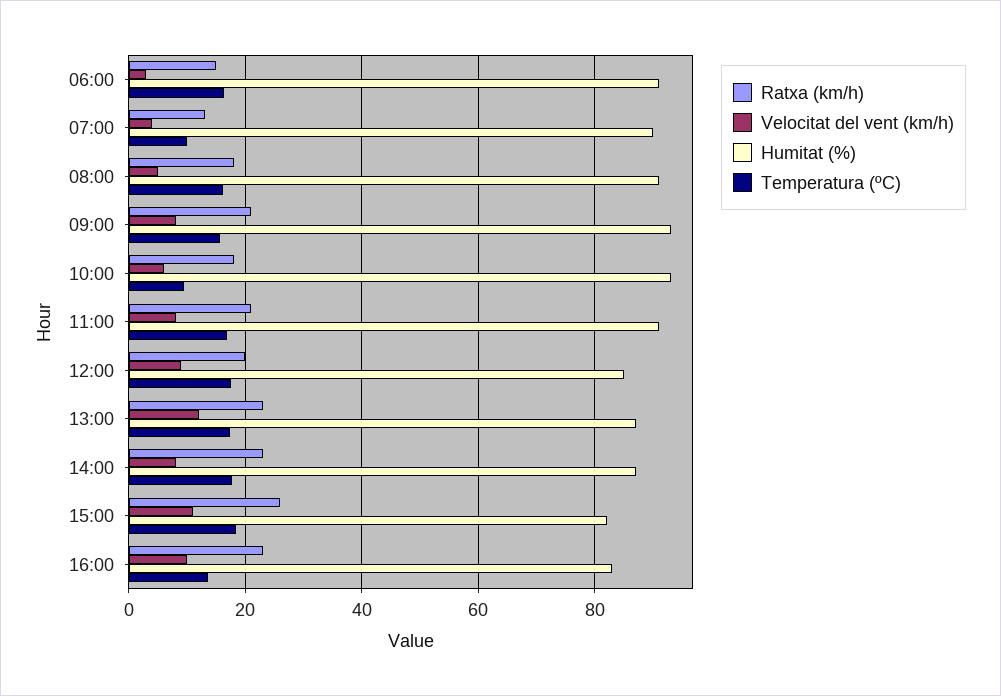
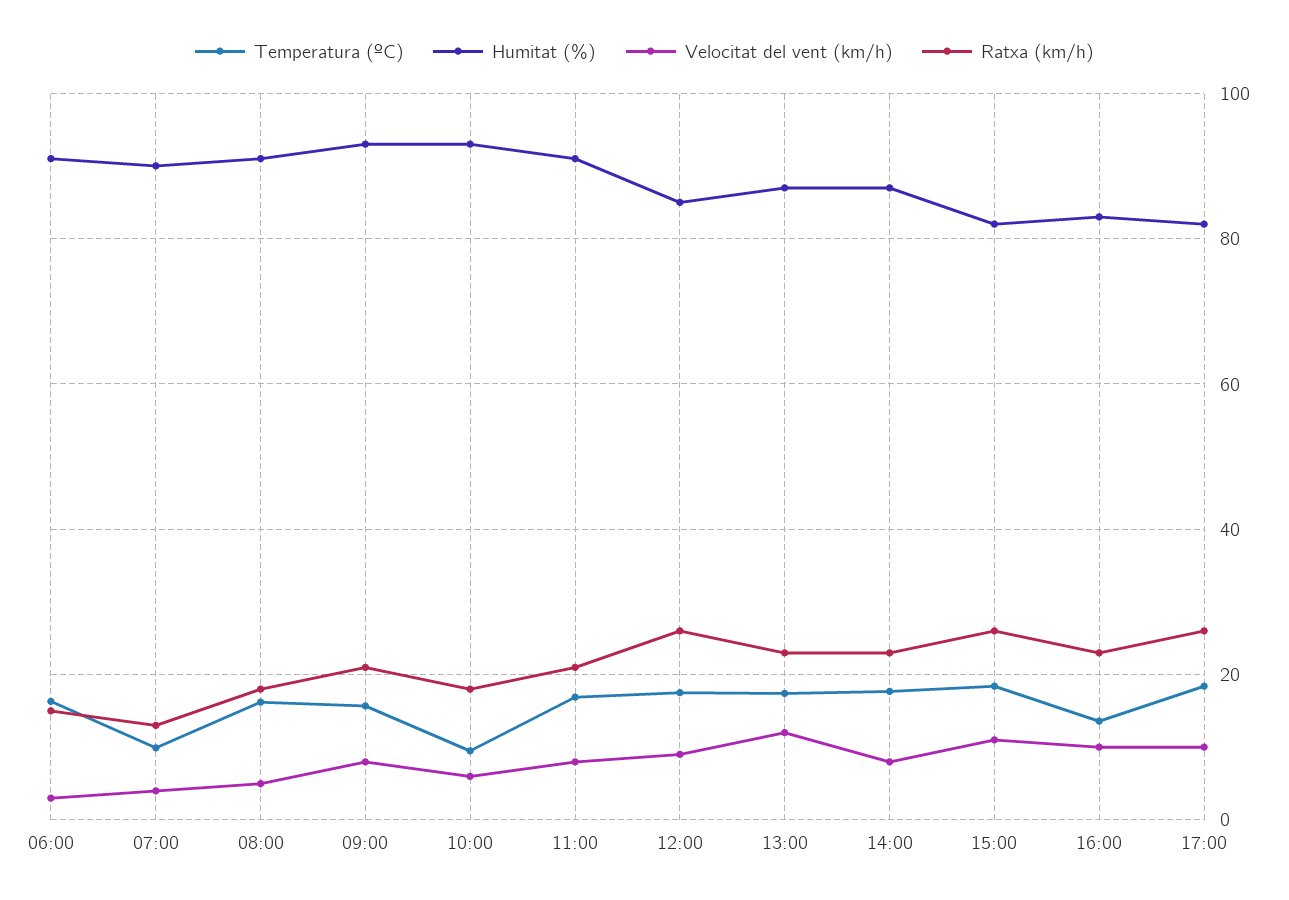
Ratxa (km/h), 12:00: 20 -> 26
Temperatura (ºC), 17:00: none -> 18
Humitat (%), 17:00: none -> 82
Velocitat del vent (km/h), 17:00: none -> 10
Ratxa (km/h), 17:00: none -> 26

